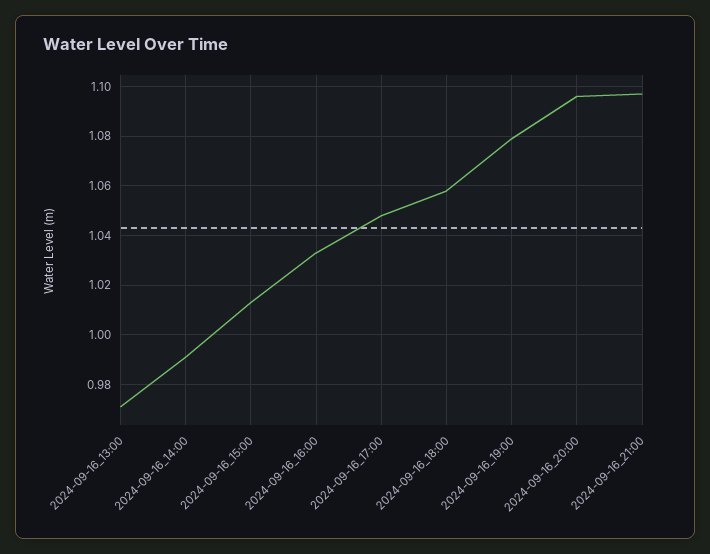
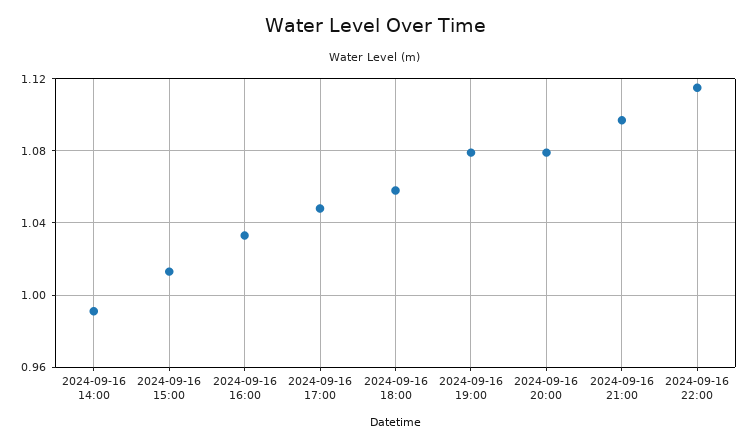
2024-09-16_13:00: 0.97 -> none
2024-09-16_20:00: 1.095 -> 1.08
2024-09-16 22:00: none -> 1.115

